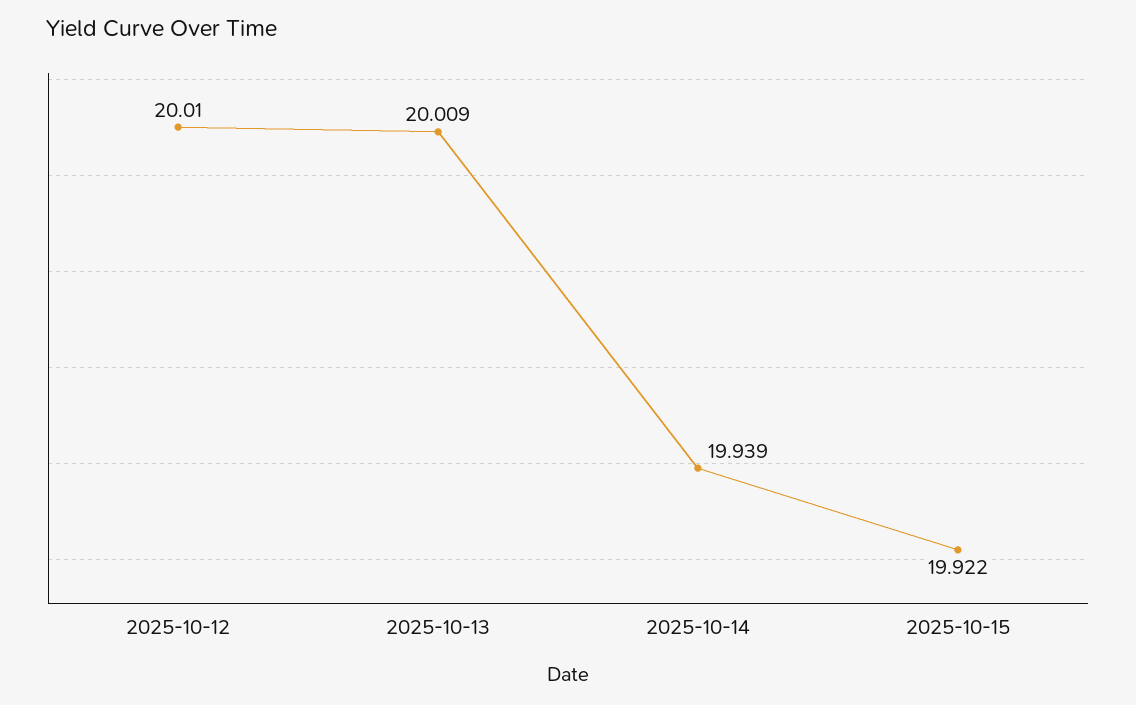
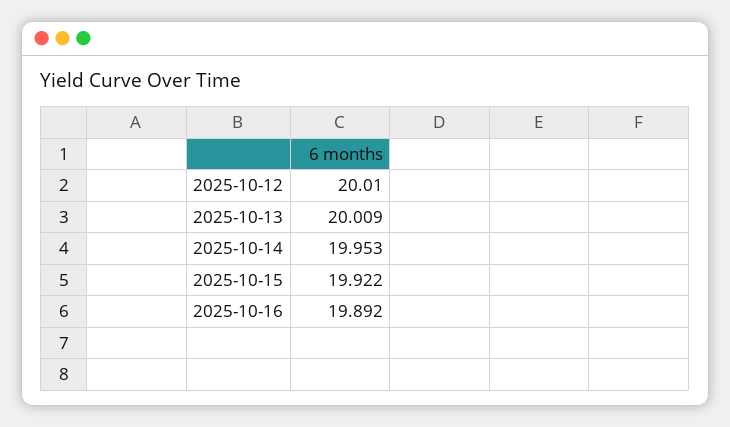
2025-10-14: 19.939 -> 19.953
2025-10-16: none -> 19.892

